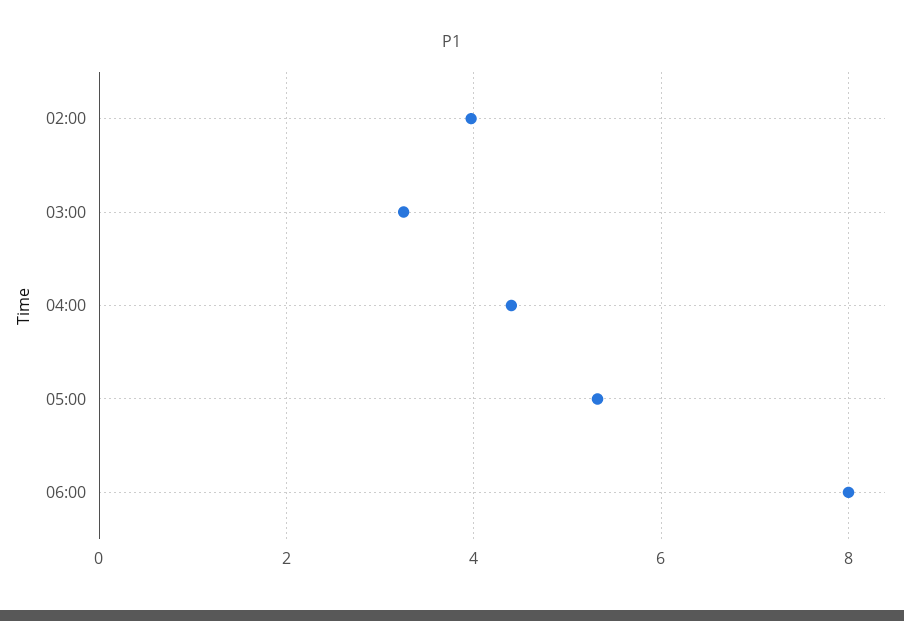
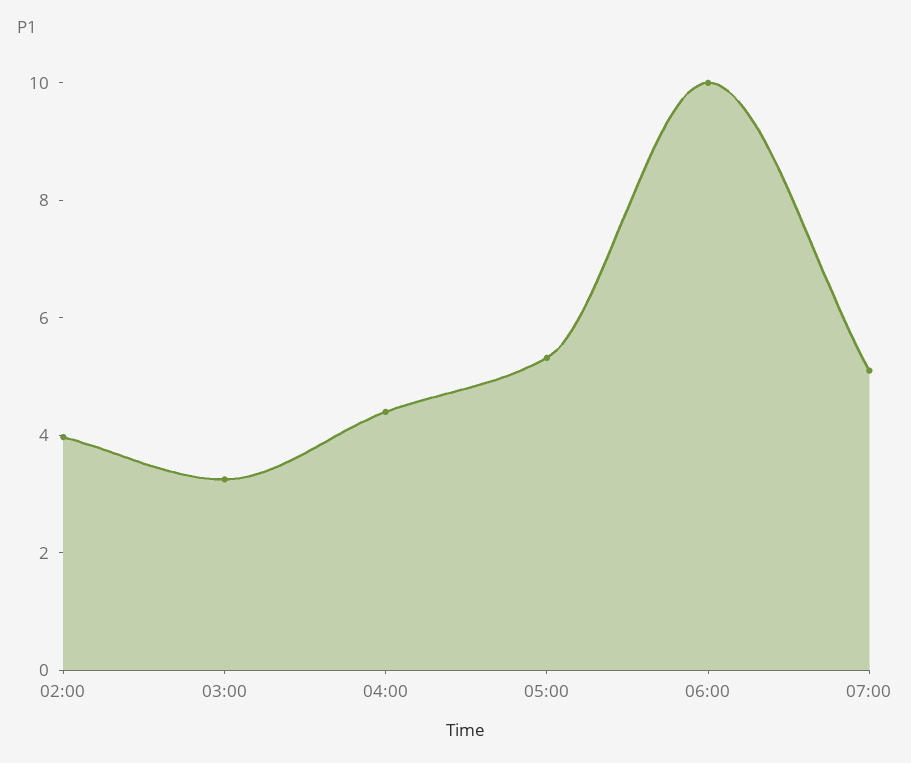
06:00: 8 -> 10
07:00: none -> 5

